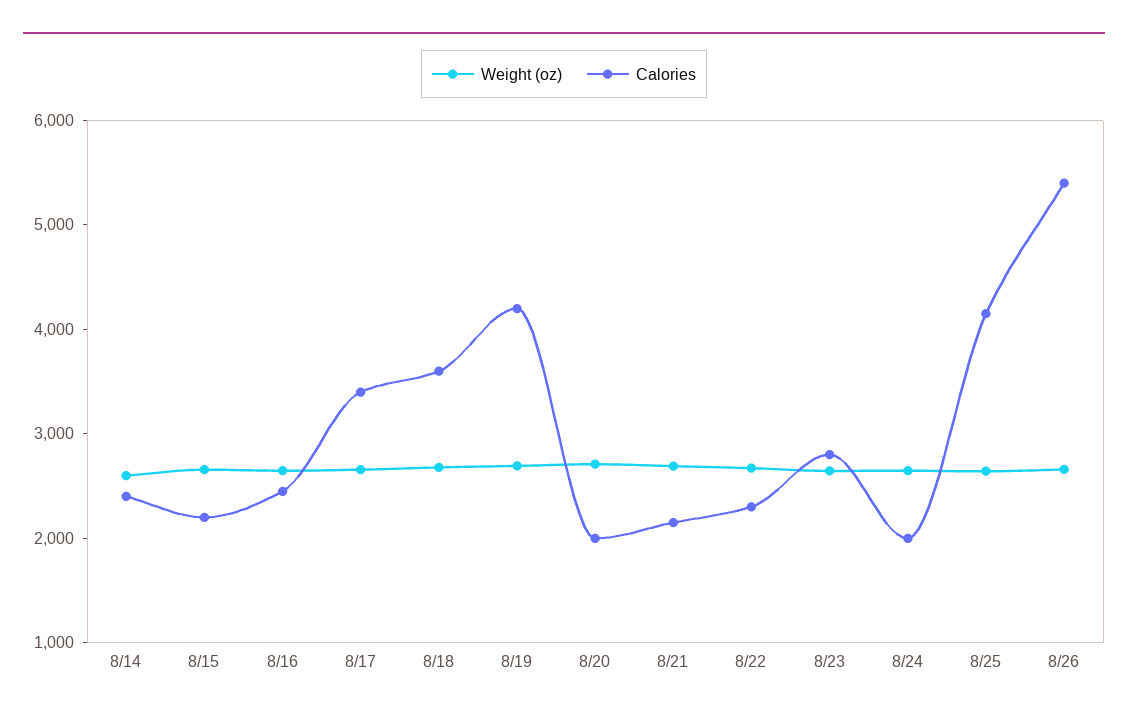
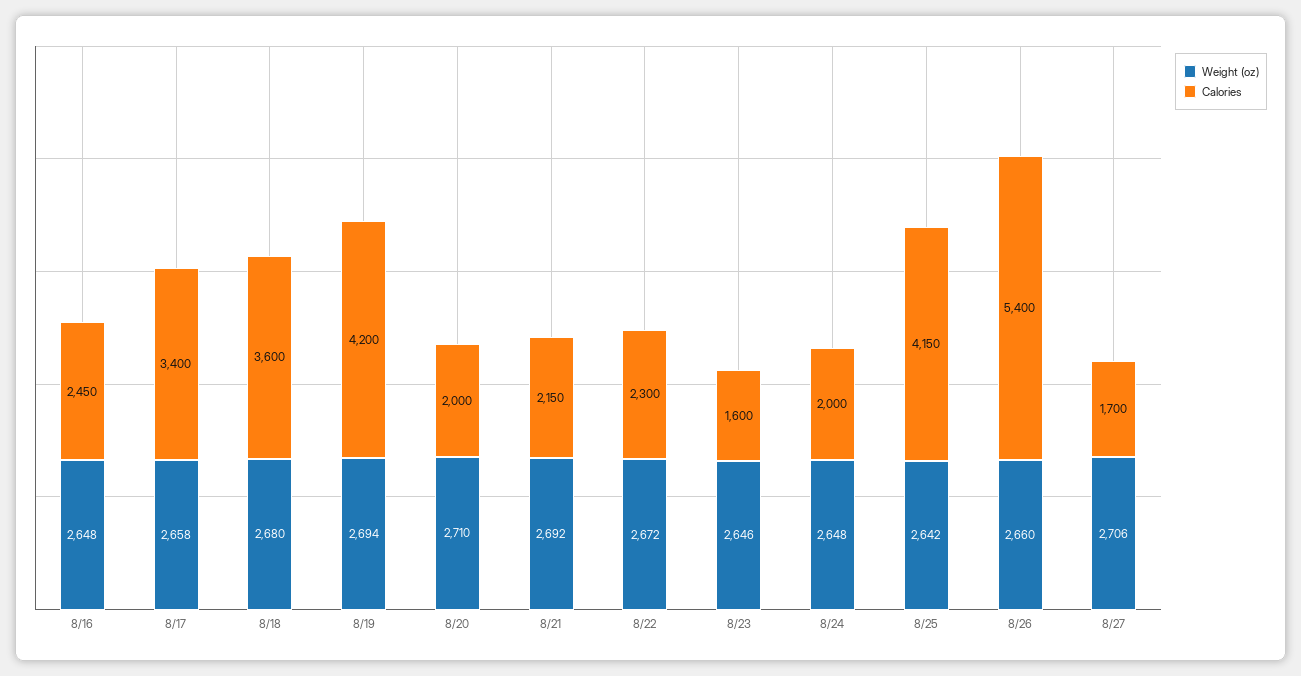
Weight (oz), 8/14: 2600 -> none
Calories, 8/14: 2400 -> none
Weight (oz), 8/15: 2600 -> none
Calories, 8/15: 2200 -> none
Calories, 8/23: 2800 -> 1600
Weight (oz), 8/27: none -> 2706
Calories, 8/27: none -> 1700

